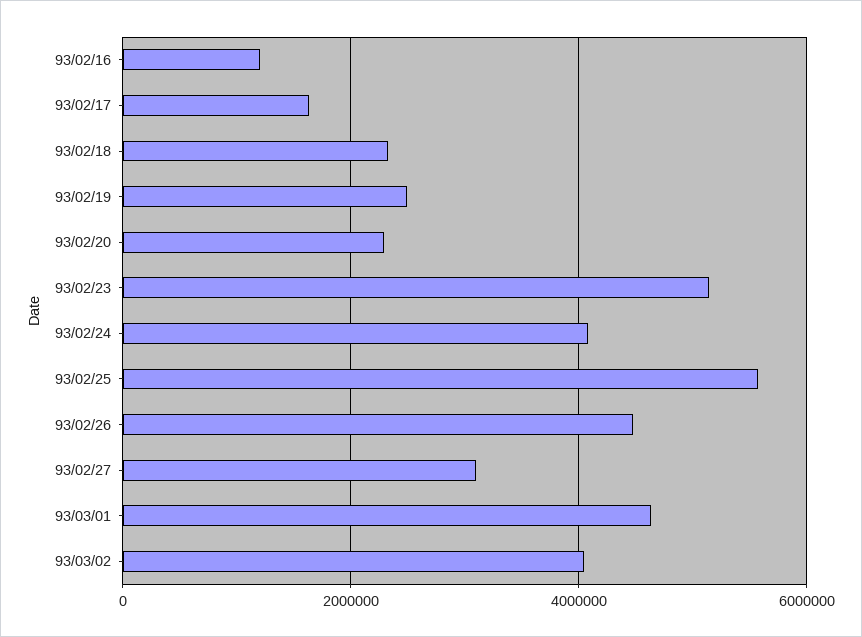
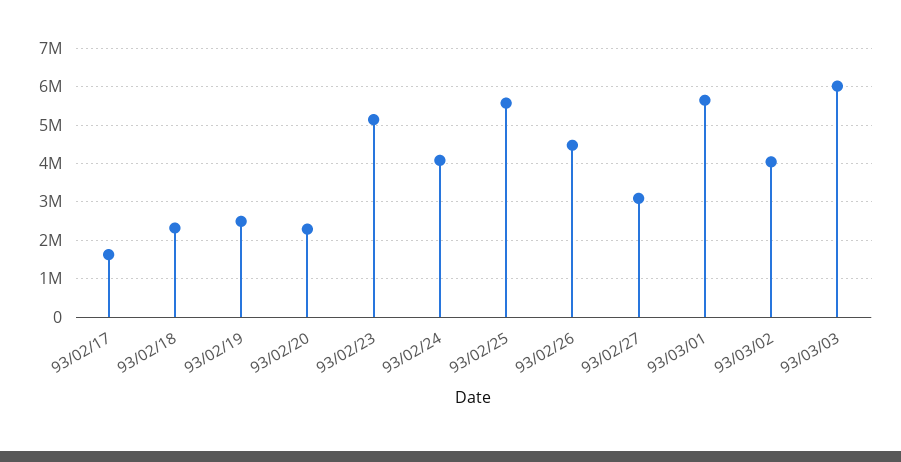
93/02/16: 1200000 -> none
93/03/01: 4600000 -> 5600000
93/03/03: none -> 6000000

